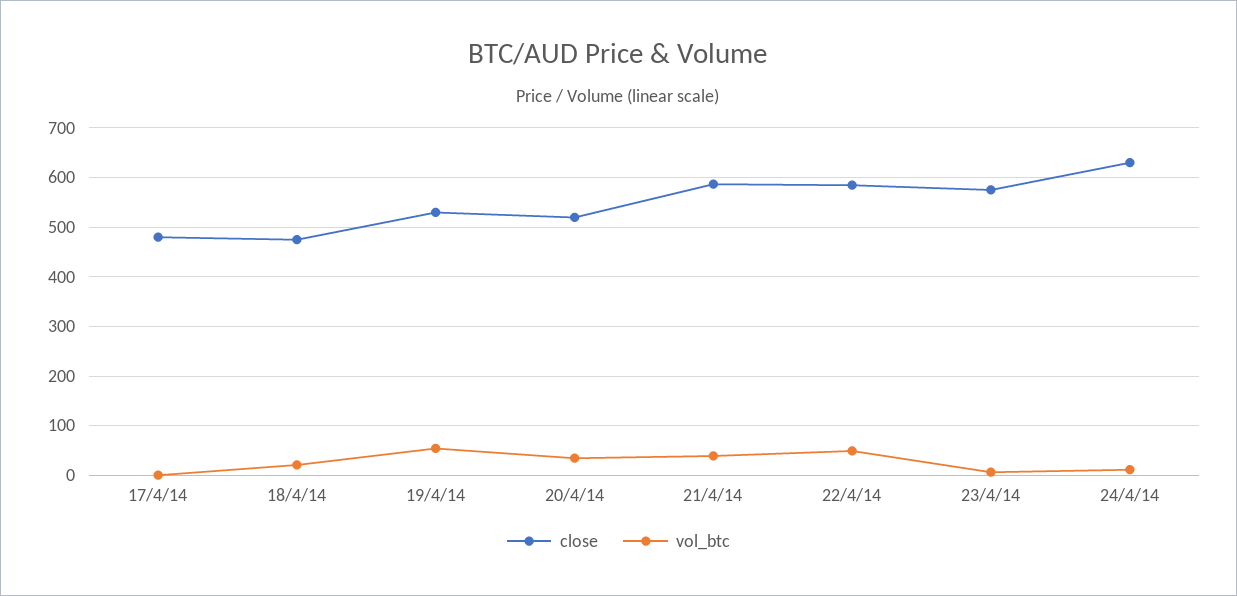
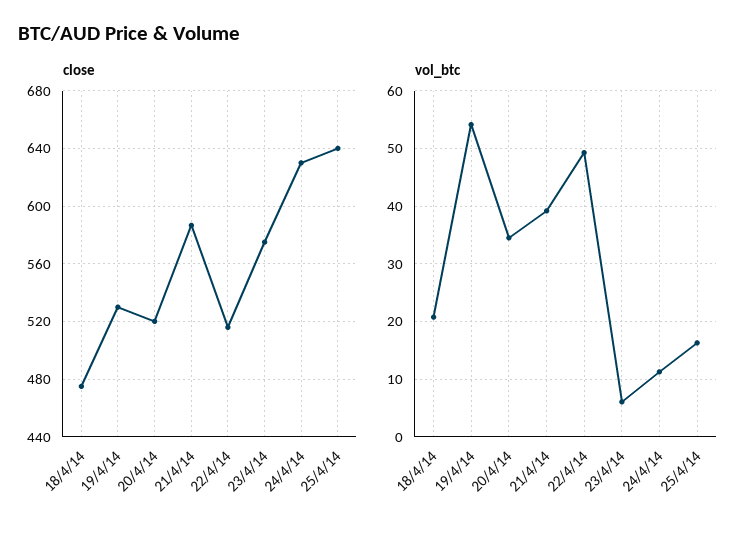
close, 17/4/14: 480 -> none
vol_btc, 17/4/14: 0 -> none
close, 22/4/14: 580 -> 515
close, 25/4/14: none -> 640
vol_btc, 25/4/14: none -> 16

